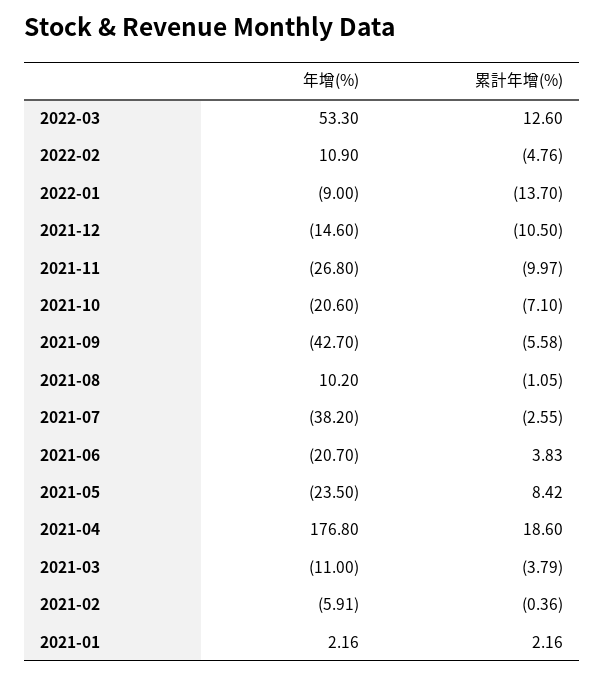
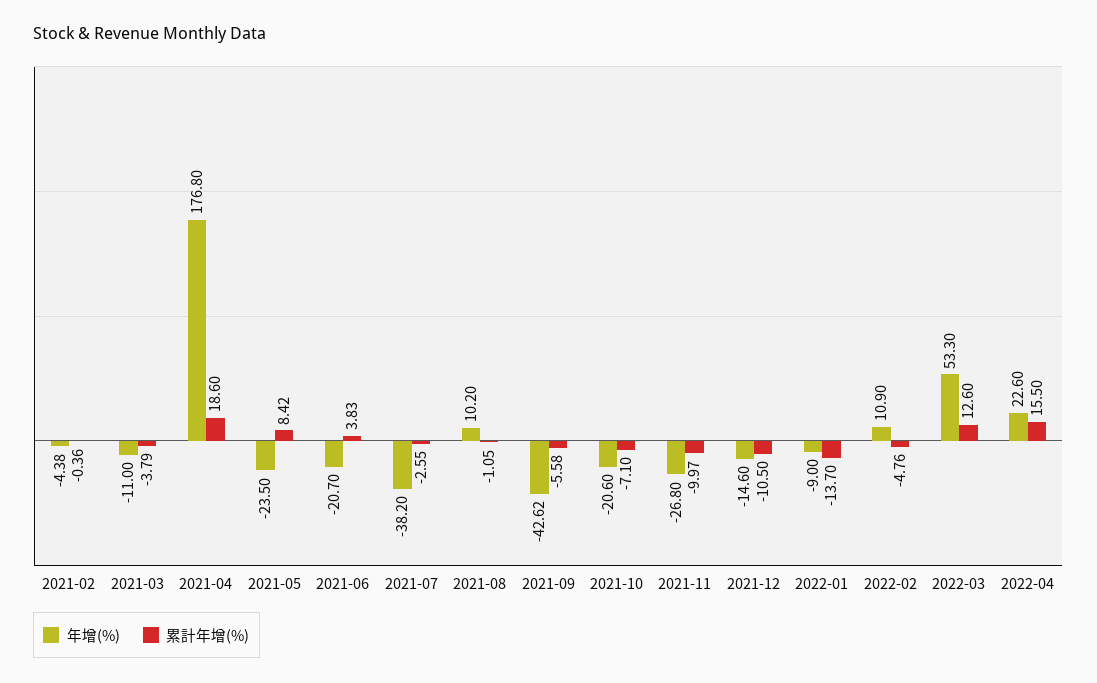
年增(%), 2021-09: -42.7 -> -42.62
年增(%), 2021-02: -5.91 -> -4.38
年增(%), 2021-01: 2.16 -> none
累計年增(%), 2021-01: 2.16 -> none
年增(%), 2022-04: none -> 22.6
累計年增(%), 2022-04: none -> 15.5

